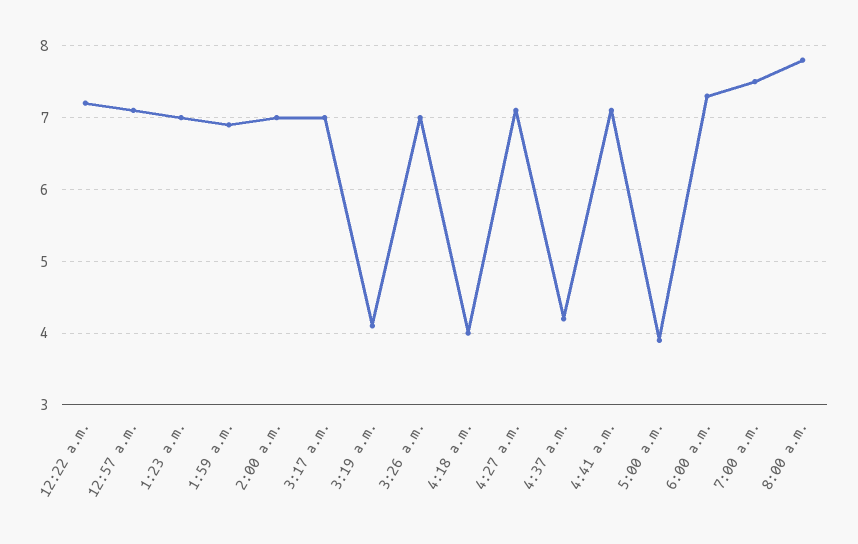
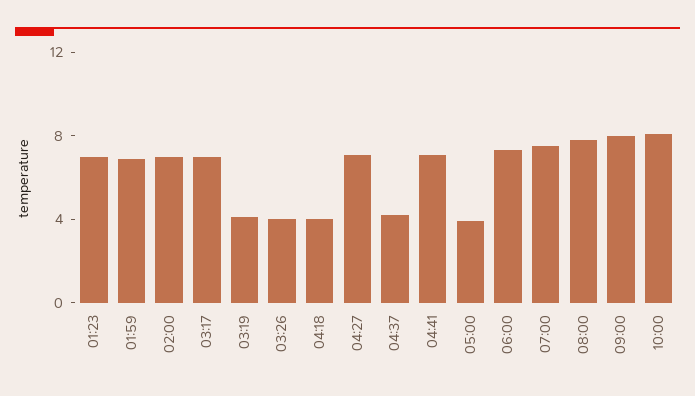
12:22 a.m.: 7.2 -> none
12:57 a.m.: 7.1 -> none
3:26 a.m.: 7 -> 4
09:00: none -> 8
10:00: none -> 8

